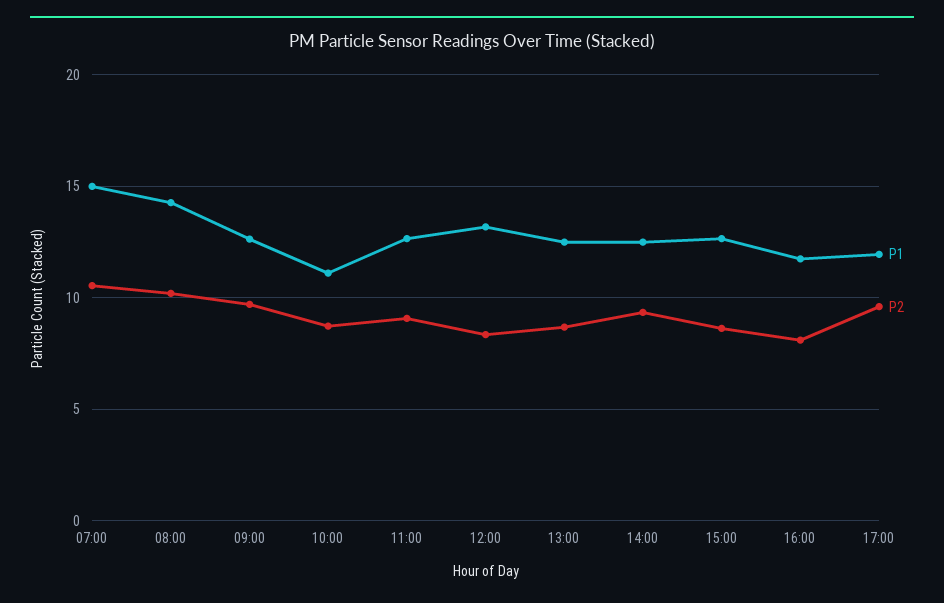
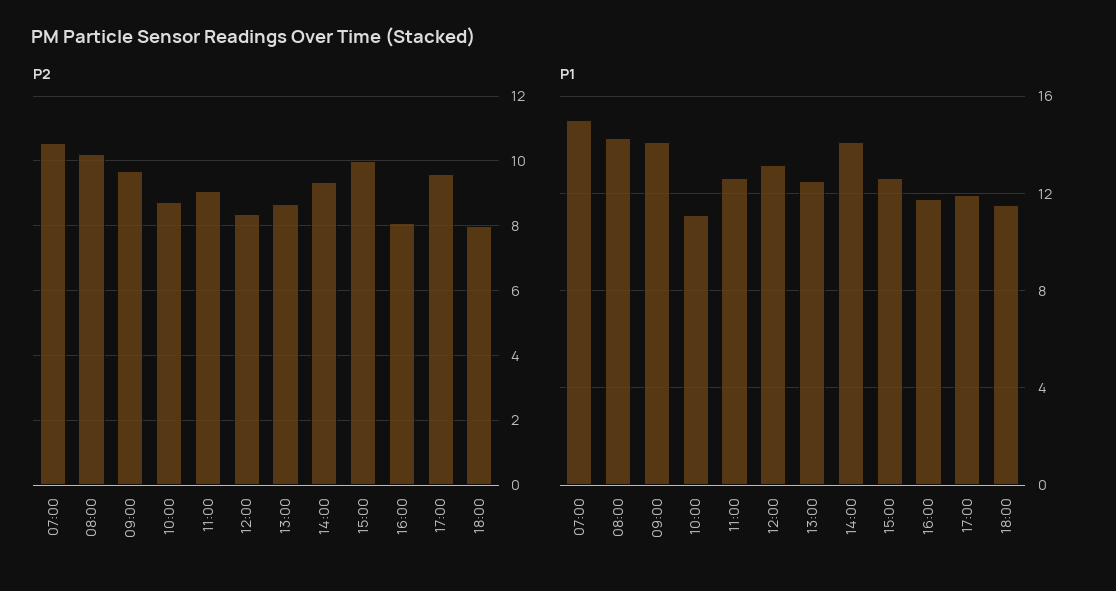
P1, 09:00: 12.5 -> 14
P1, 14:00: 12.5 -> 14
P2, 15:00: 8.5 -> 10
P2, 18:00: none -> 8
P1, 18:00: none -> 11.5

